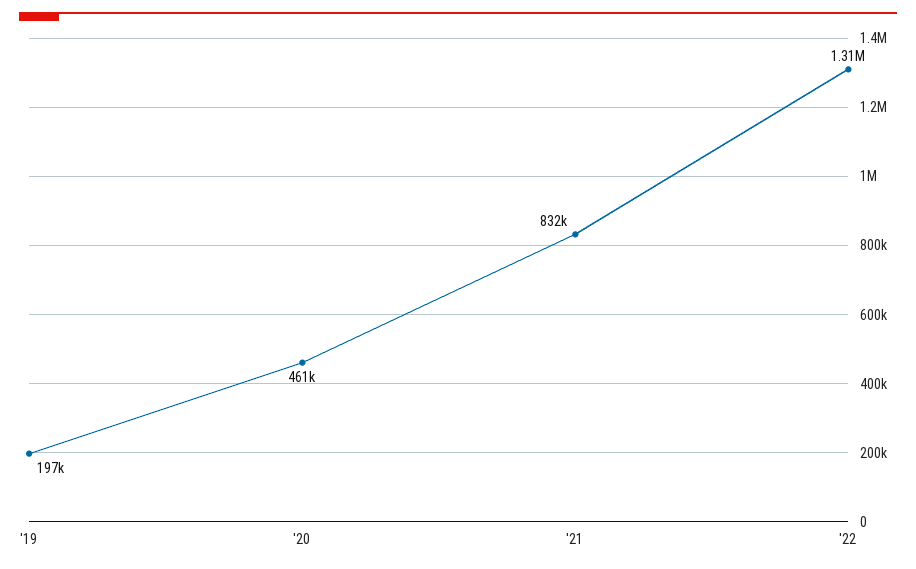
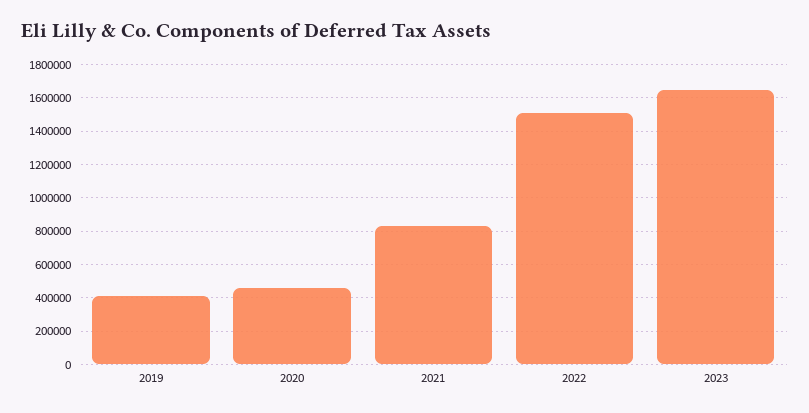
'19: 197000 -> 400000
'22: 1310000 -> 1500000
2023: none -> 1650000

